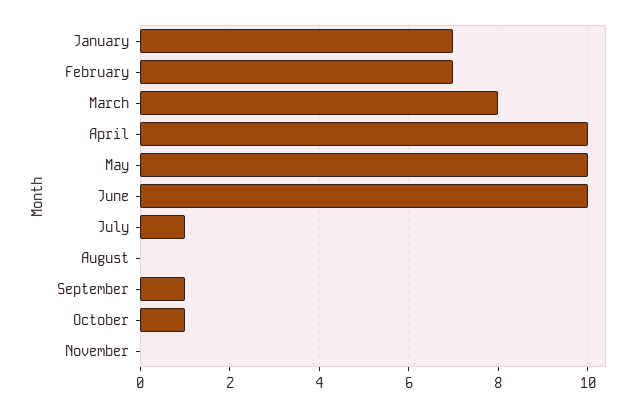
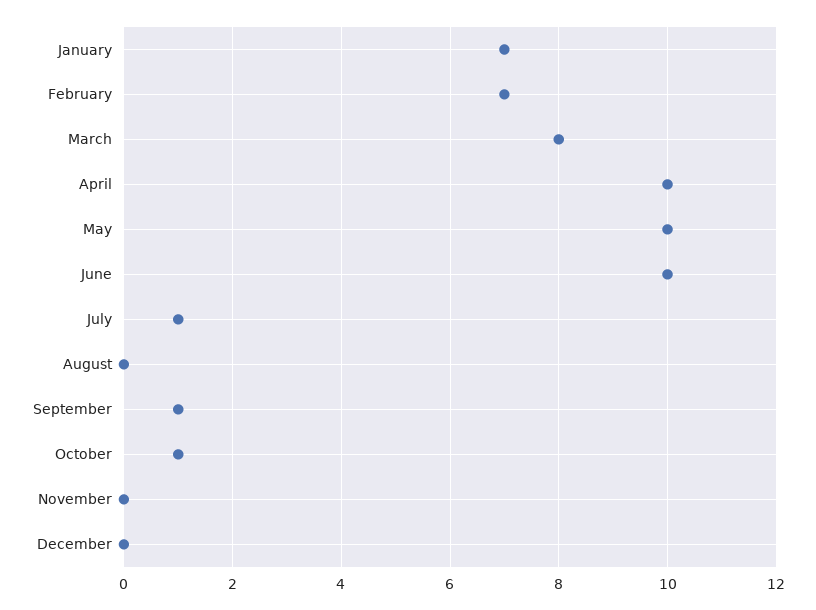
December: none -> 0

